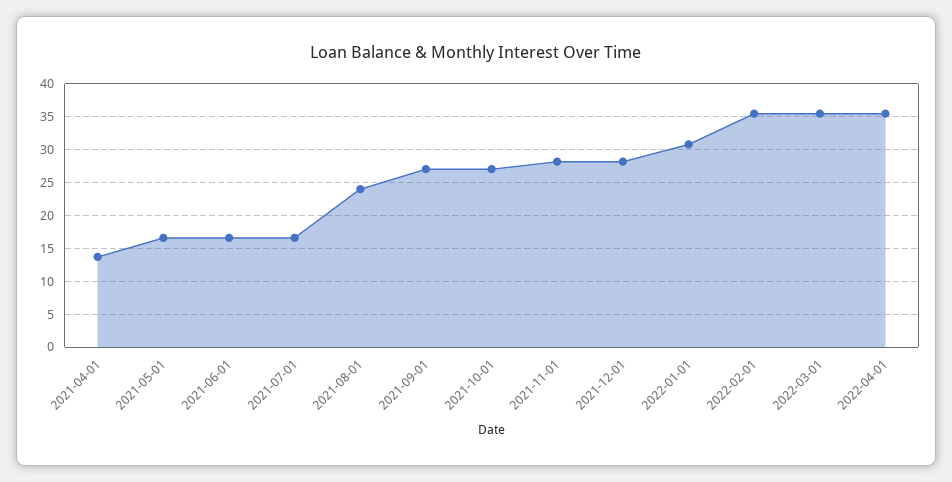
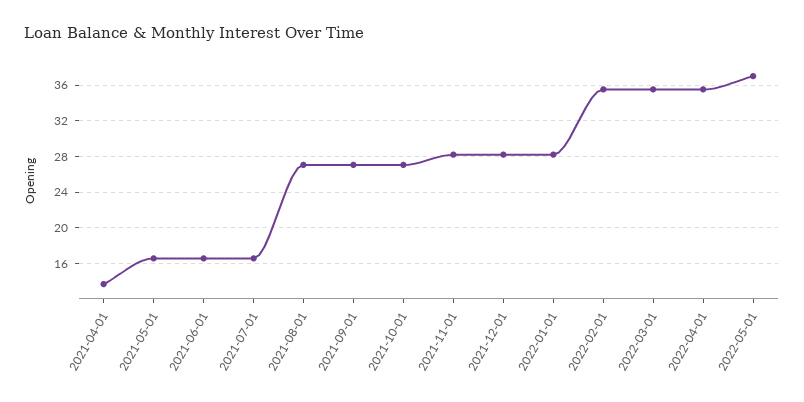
2021-08-01: 24 -> 27
2022-01-01: 31 -> 28
2022-05-01: none -> 37

